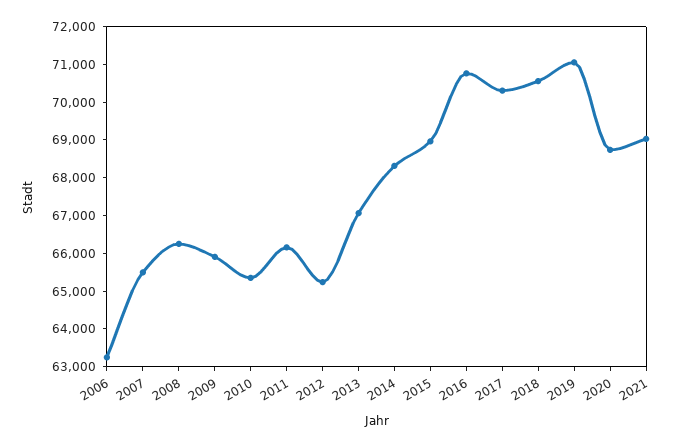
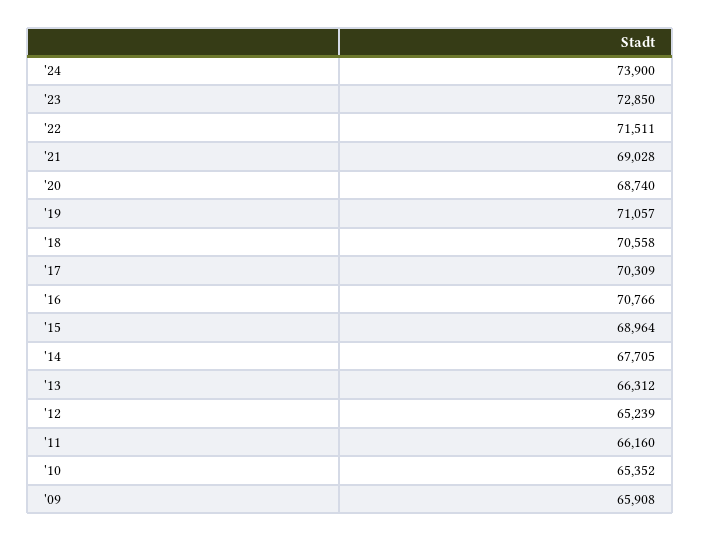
2006: 63250 -> none
2007: 65500 -> none
2008: 66250 -> none
2013: 67000 -> 66312
2014: 68250 -> 67705
'24: none -> 73900
'23: none -> 72850
'22: none -> 71511

